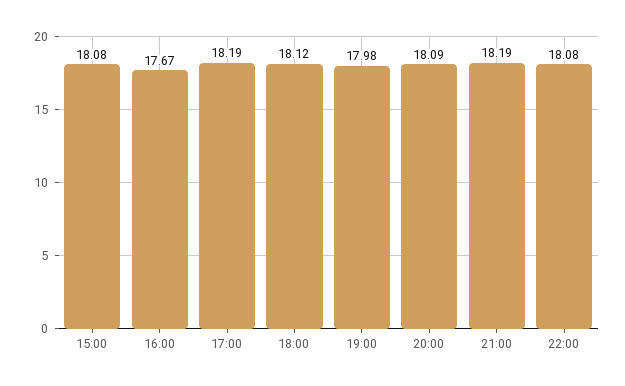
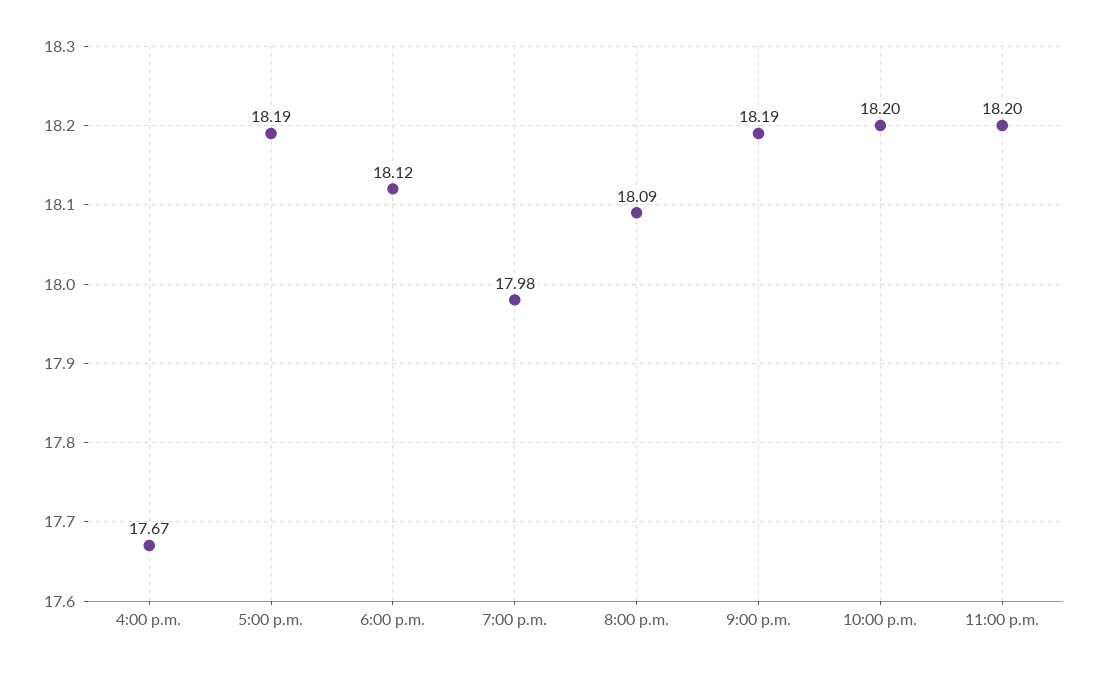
15:00: 18.08 -> none
22:00: 18.08 -> 18.2
11:00 p.m.: none -> 18.2

